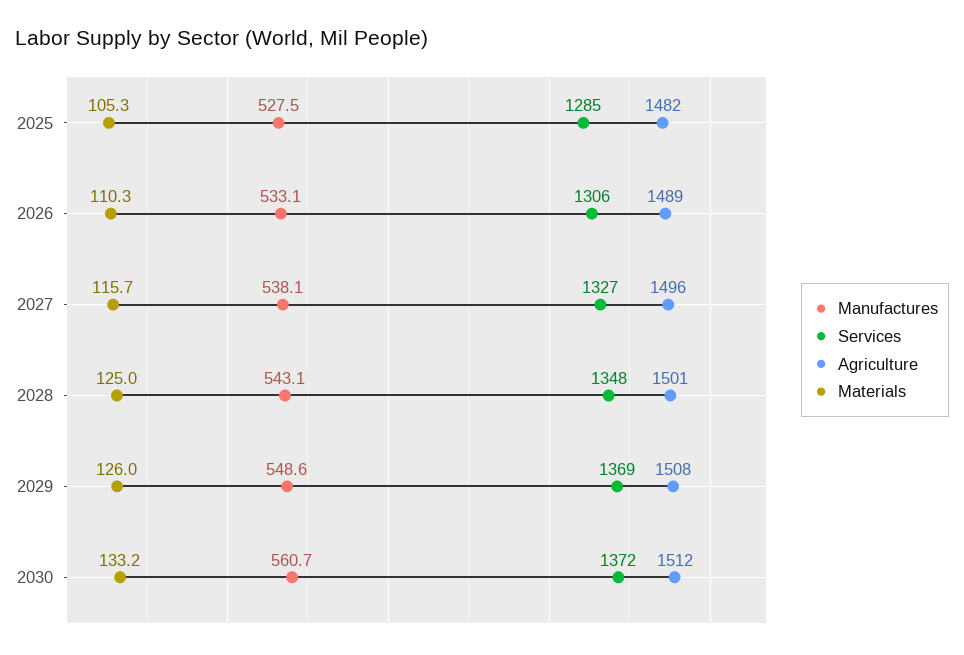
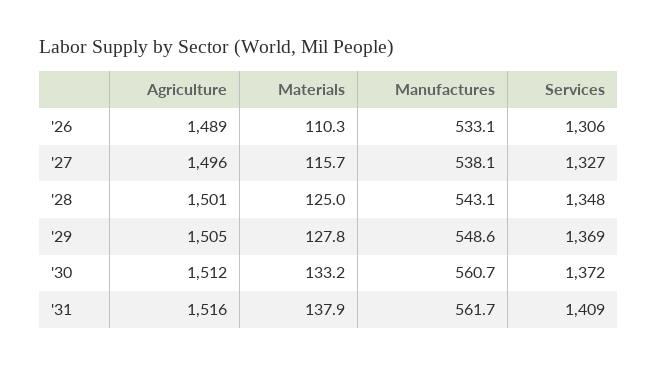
Manufactures, 2025: 527.5 -> none
Services, 2025: 1285 -> none
Agriculture, 2025: 1482 -> none
Materials, 2025: 105.3 -> none
Agriculture, 2029: 1508 -> 1505
Materials, 2029: 126 -> 127.8
Agriculture, '31: none -> 1516
Materials, '31: none -> 137.9
Manufactures, '31: none -> 561.7
Services, '31: none -> 1409

